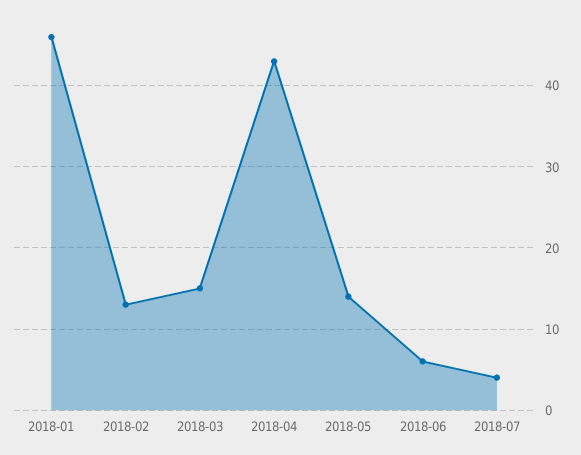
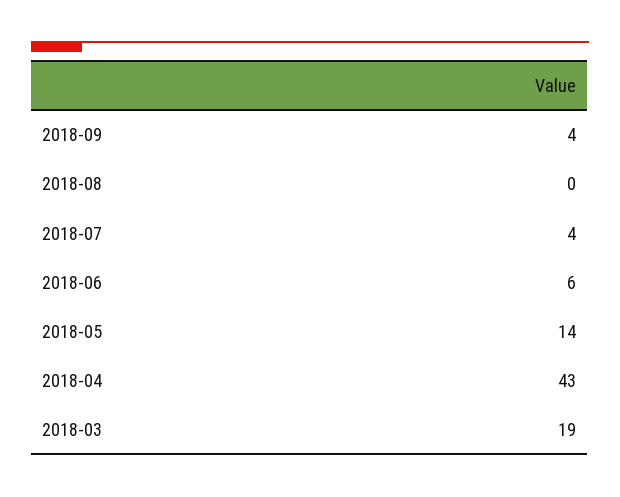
2018-01: 46 -> none
2018-02: 13 -> none
2018-03: 15 -> 19
2018-09: none -> 4
2018-08: none -> 0

